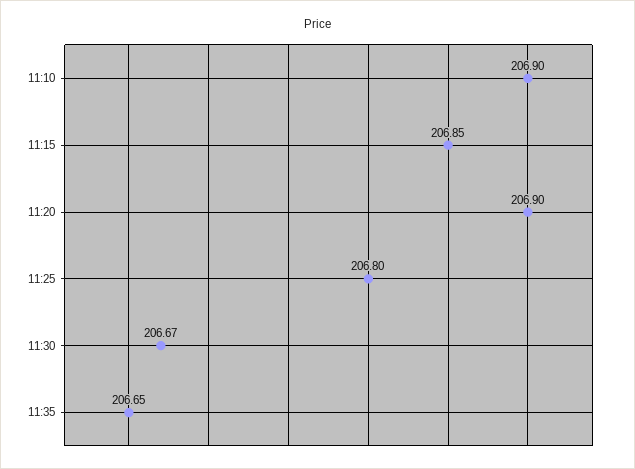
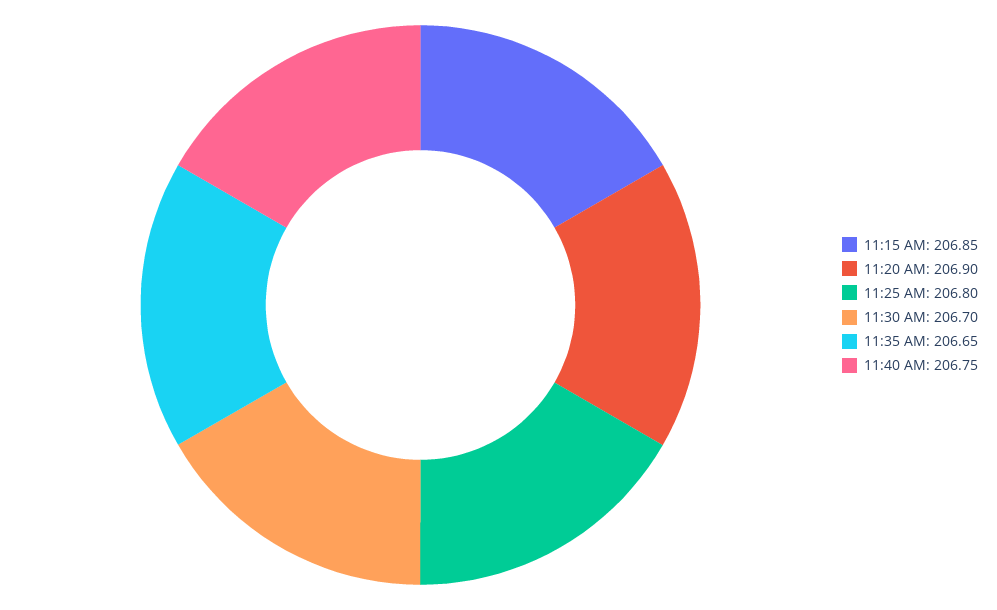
11:10: 206.9 -> none
11:30: 206.67 -> 206.7
11:40 AM: none -> 206.75

